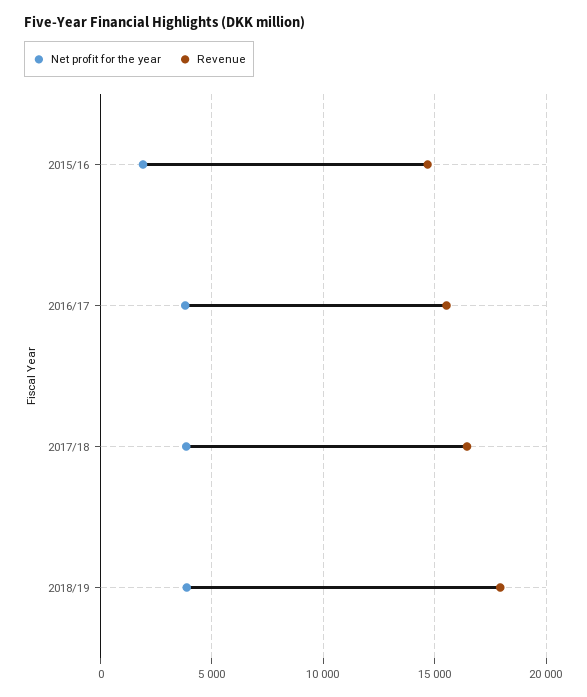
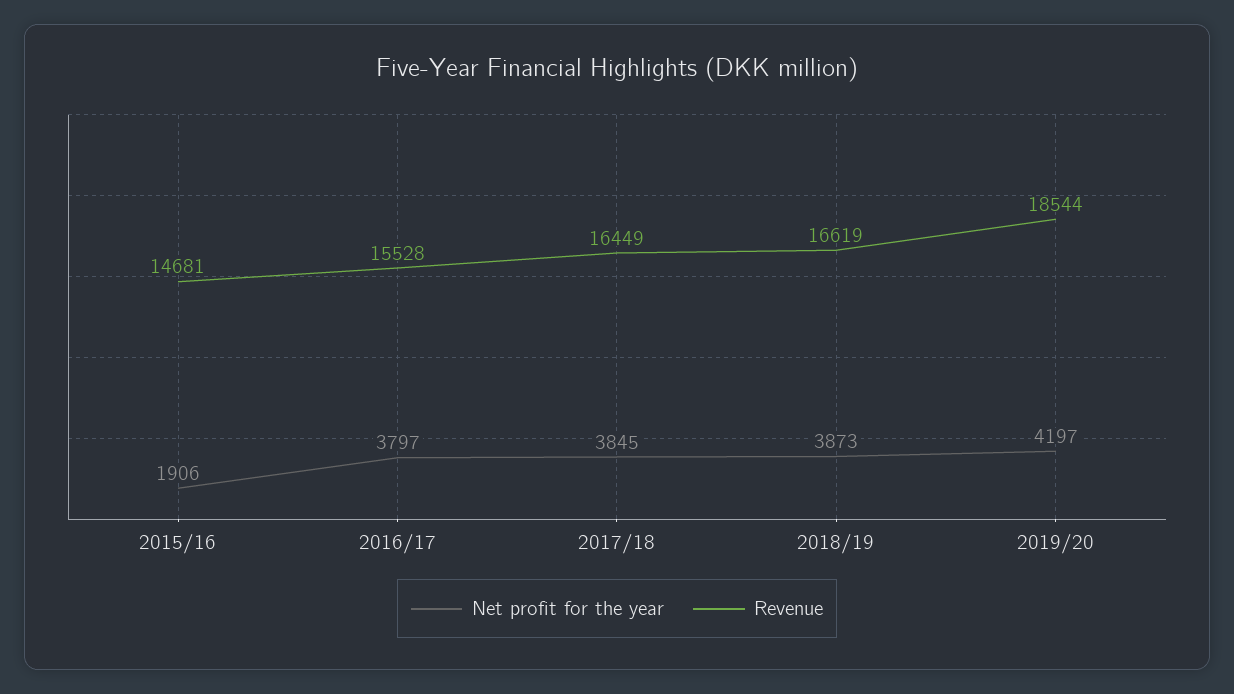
Revenue, 2018/19: 18000 -> 16619
Net profit for the year, 2019/20: none -> 4197
Revenue, 2019/20: none -> 18544

